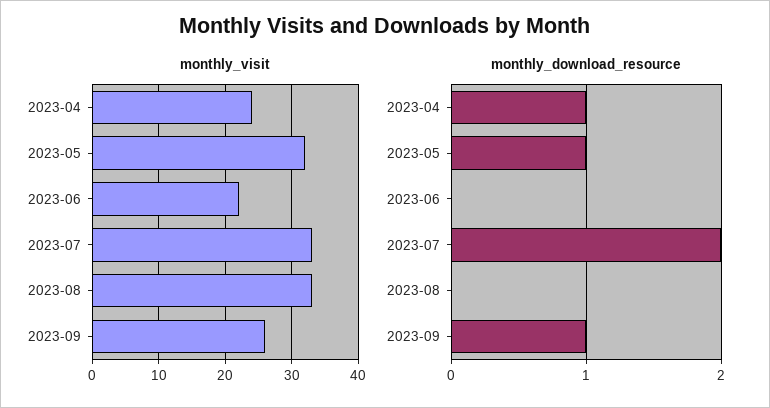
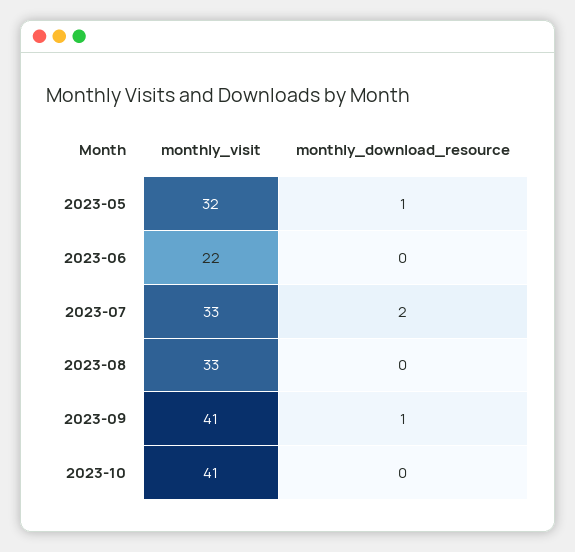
monthly_visit, 2023-04: 24 -> none
monthly_visit, 2023-09: 26 -> 41
monthly_download_resource, 2023-04: 1 -> none
monthly_visit, 2023-10: none -> 41
monthly_download_resource, 2023-10: none -> 0

